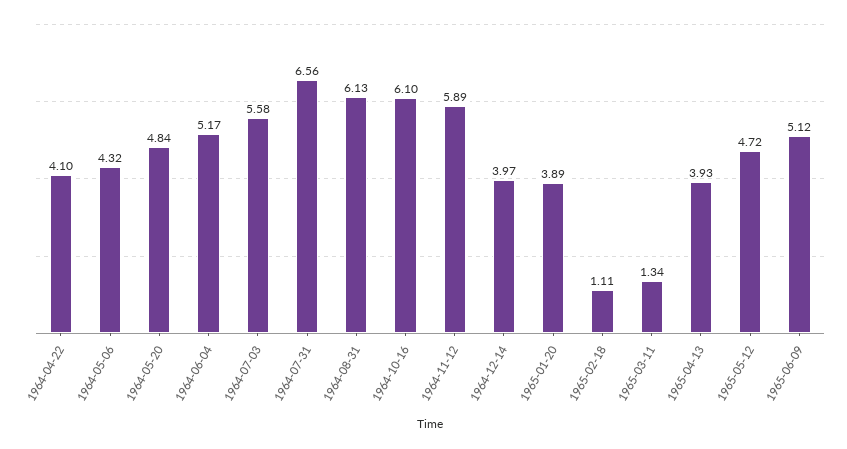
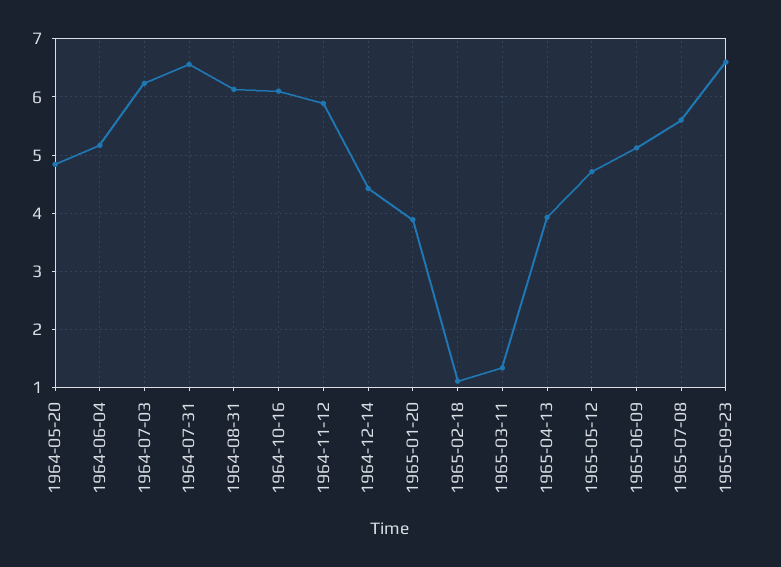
1964-04-22: 4.1 -> none
1964-05-06: 4.32 -> none
1964-07-03: 5.58 -> 6.2
1964-12-14: 3.97 -> 4.4
1965-07-08: none -> 5.6
1965-09-23: none -> 6.6

